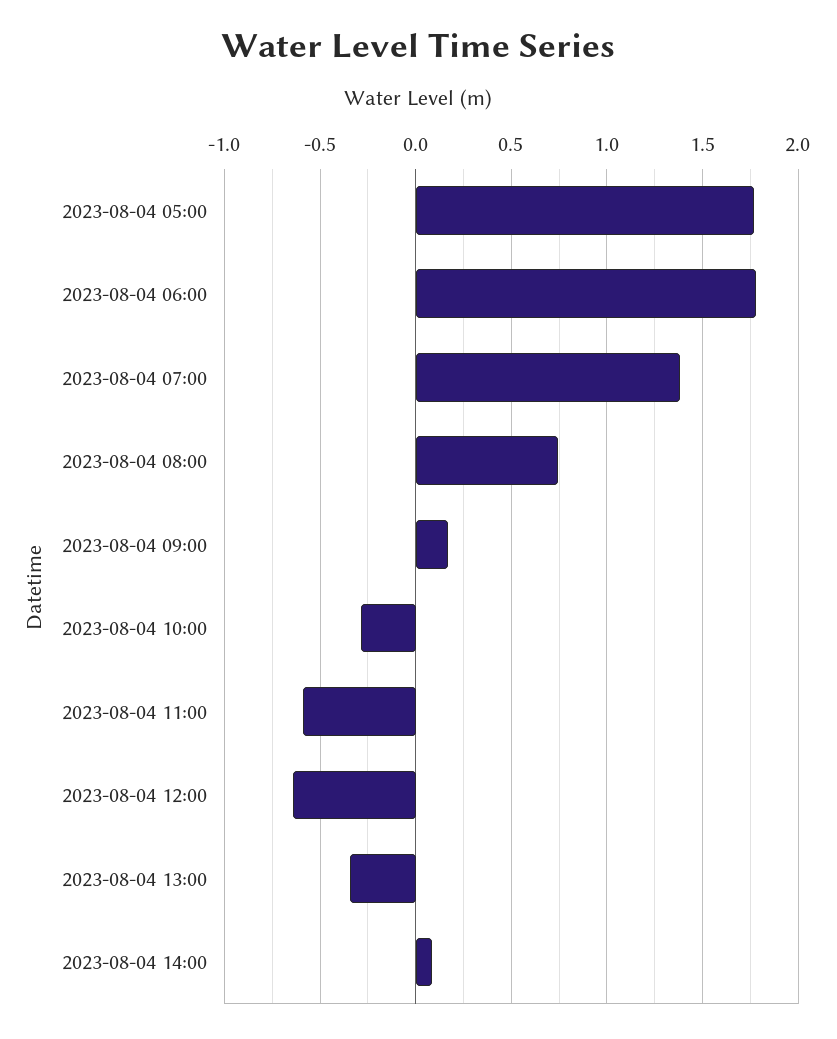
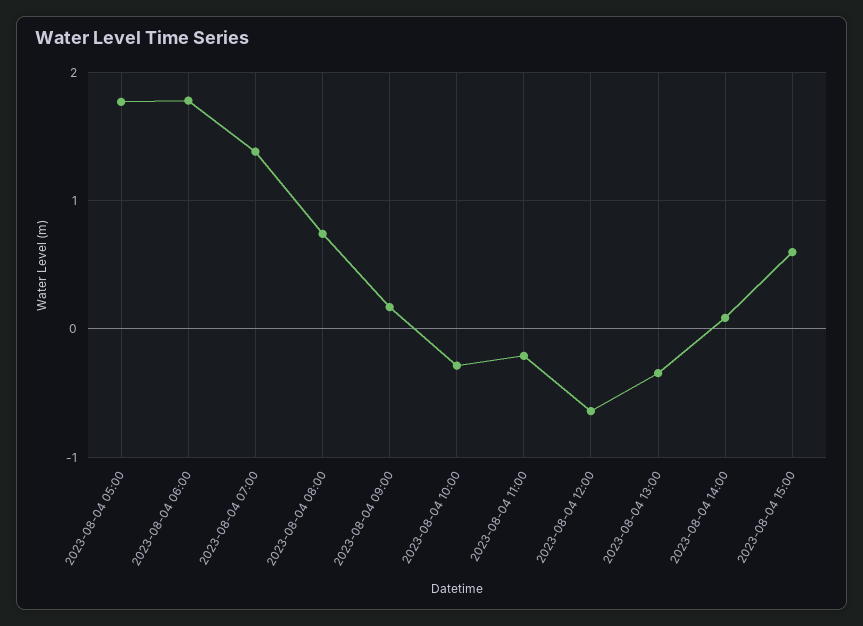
2023-08-04 11:00: -0.6 -> -0.2
2023-08-04 15:00: none -> 0.6

